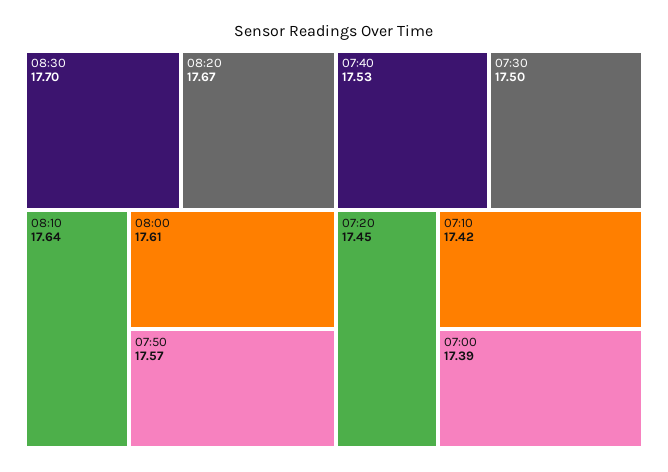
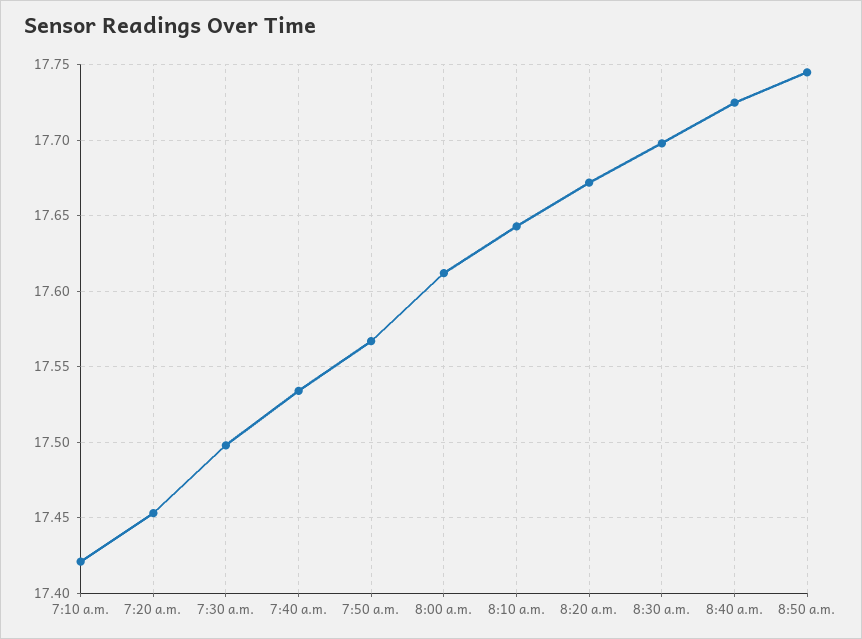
07:00: 17.39 -> none
8:40 a.m.: none -> 17.725
8:50 a.m.: none -> 17.745

